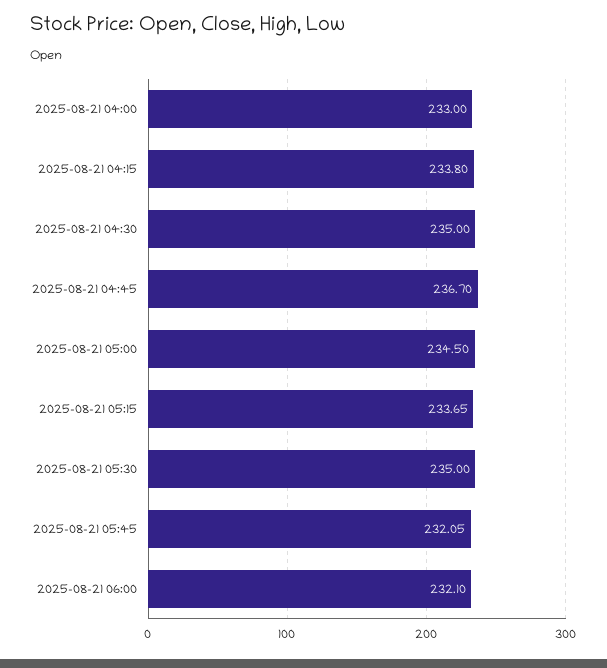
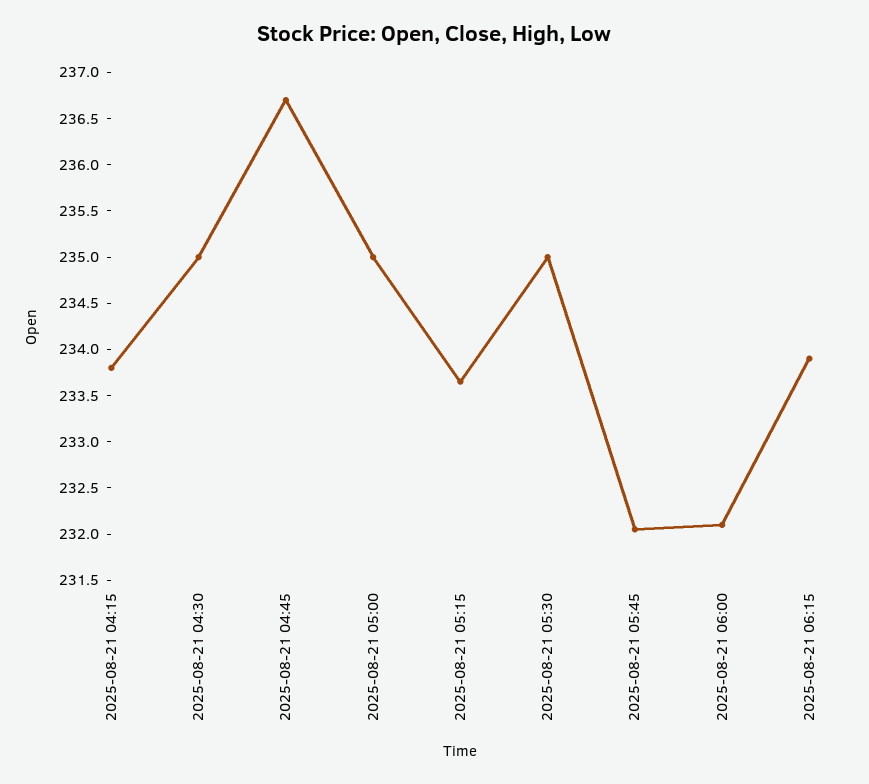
2025-08-21 04:00: 233 -> none
2025-08-21 05:00: 234.5 -> 235
2025-08-21 06:15: none -> 233.9

